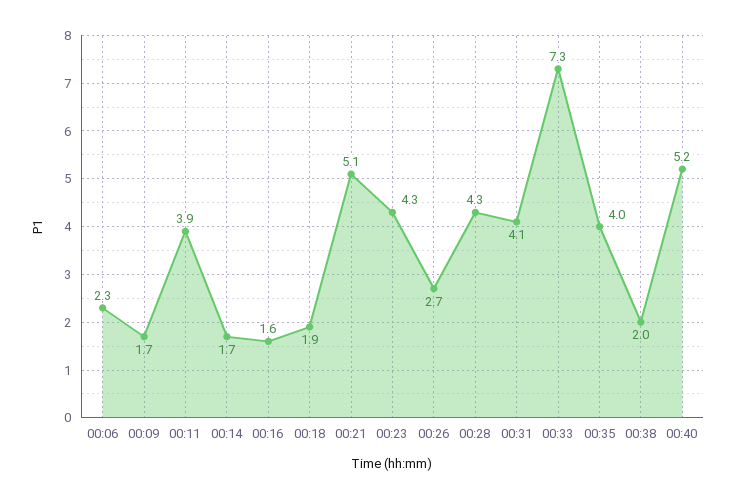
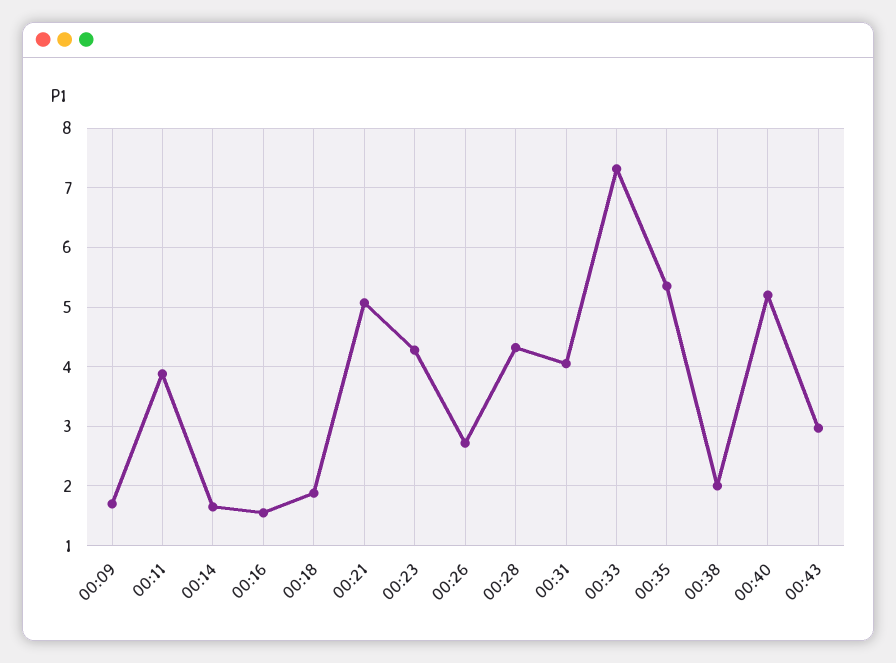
00:06: 2.3 -> none
00:35: 4 -> 5.4
00:43: none -> 3

